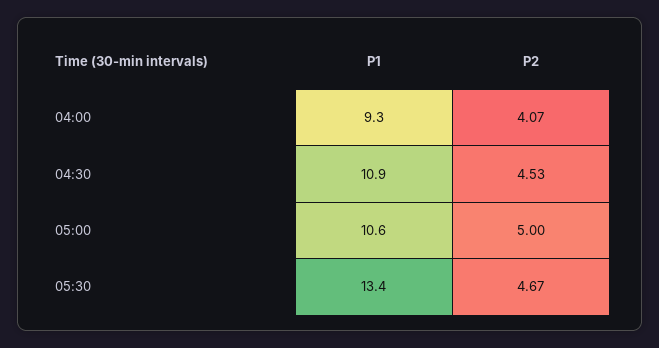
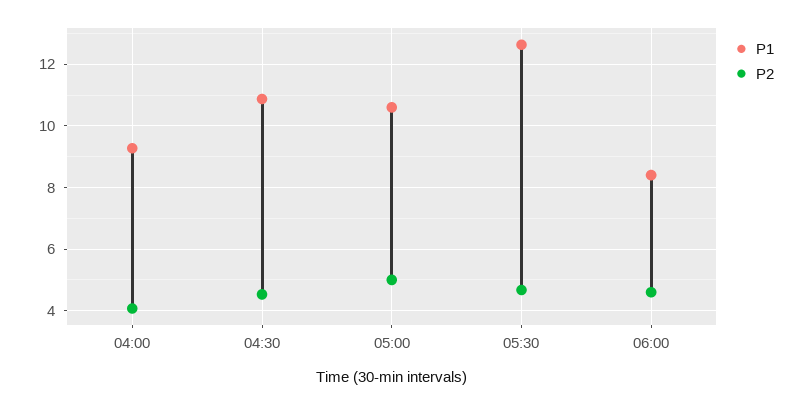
P1, 05:30: 13.4 -> 12.6
P1, 06:00: none -> 8.4
P2, 06:00: none -> 4.6

